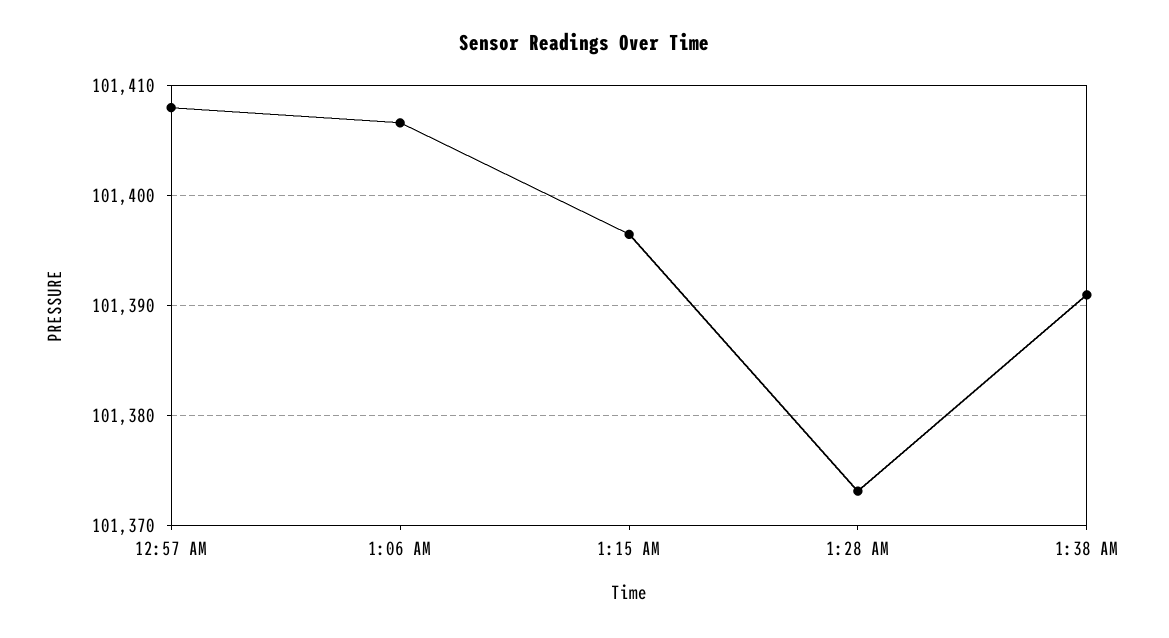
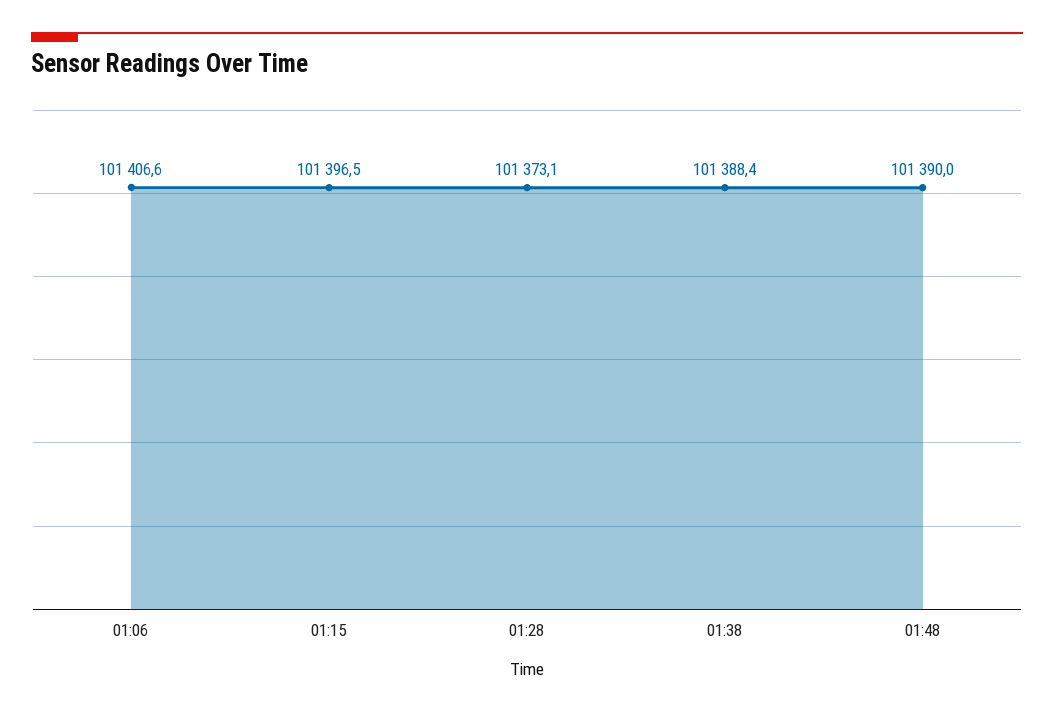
12:57 AM: 101408 -> none
1:38 AM: 101391 -> 101388.4
01:48: none -> 101390

